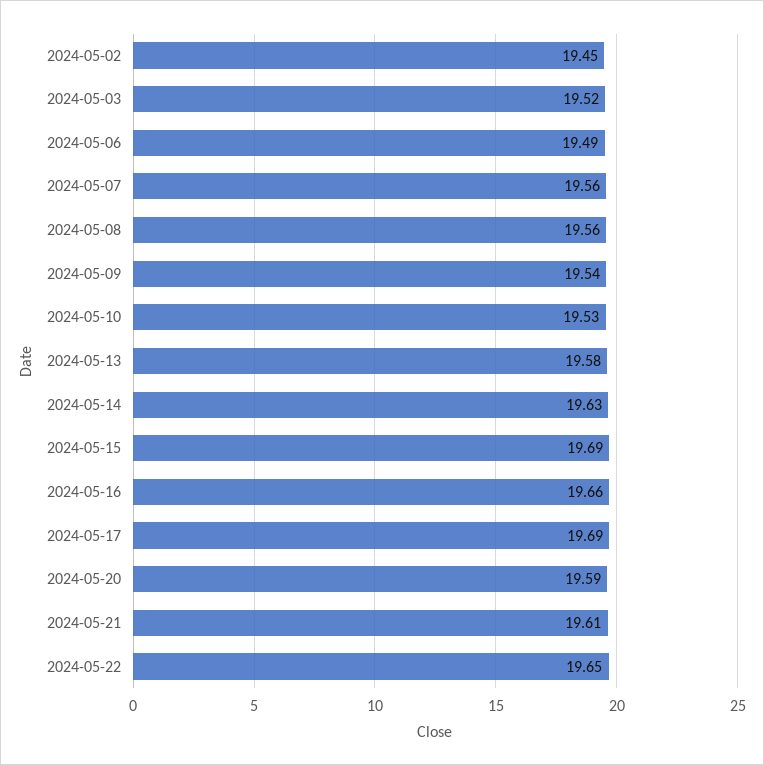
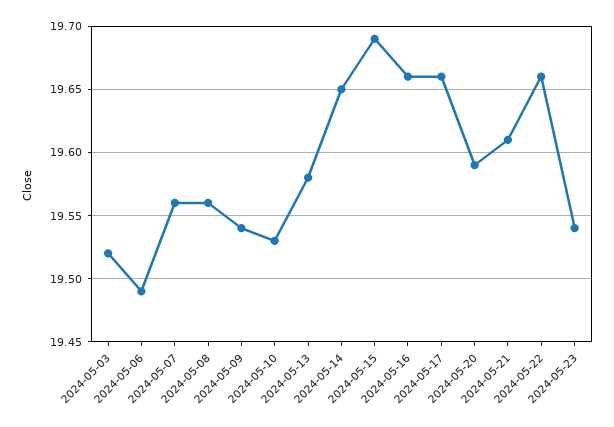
2024-05-02: 19.45 -> none
2024-05-14: 19.63 -> 19.65
2024-05-17: 19.69 -> 19.66
2024-05-22: 19.65 -> 19.66
2024-05-23: none -> 19.54

